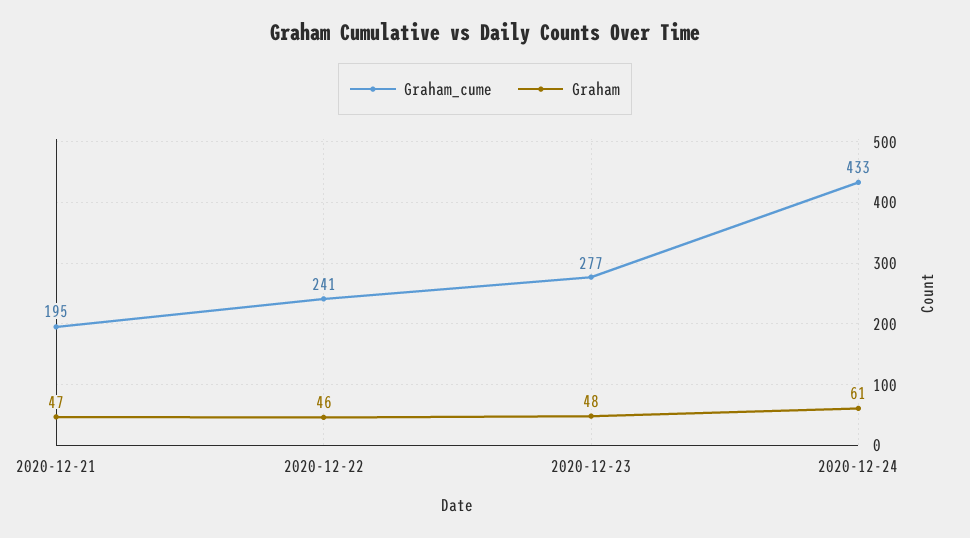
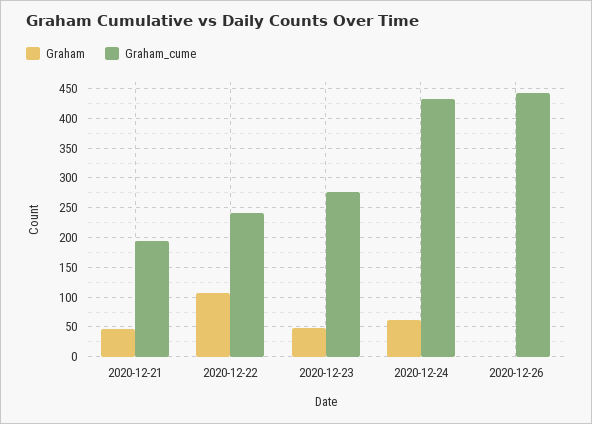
Graham, 2020-12-22: 46 -> 100
Graham, 2020-12-26: none -> 0
Graham_cume, 2020-12-26: none -> 450

